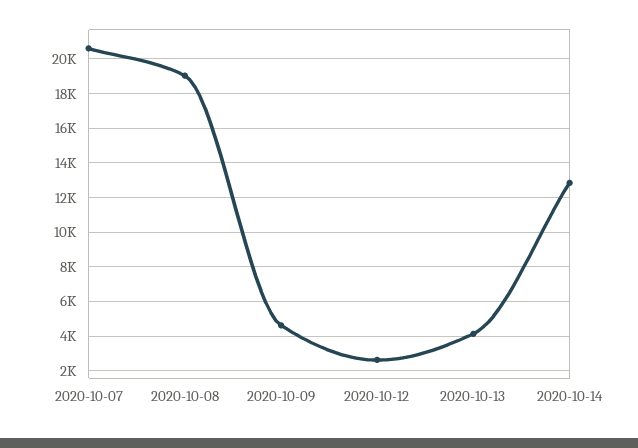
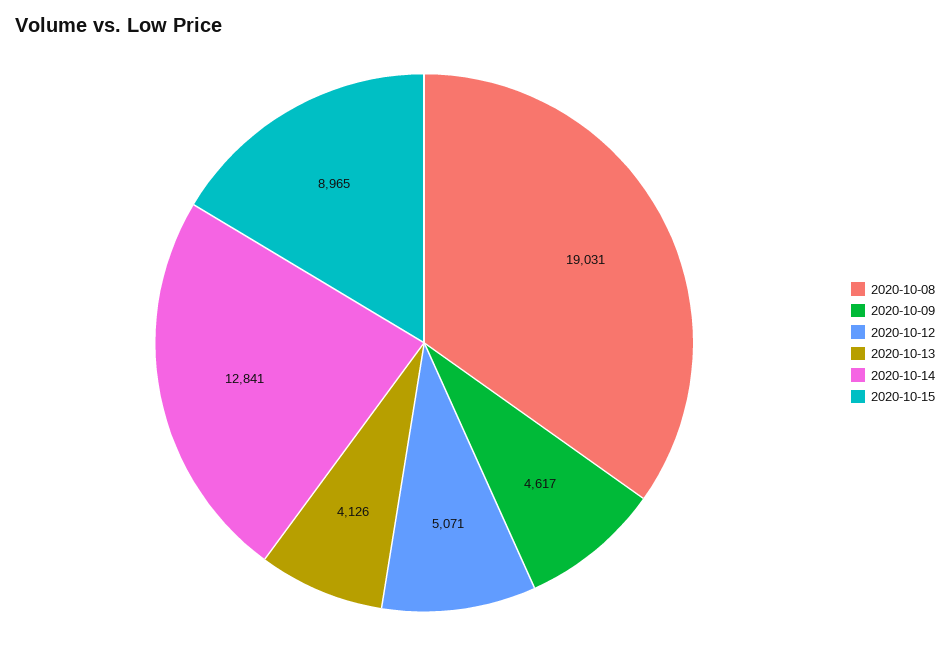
2020-10-07: 20500 -> none
2020-10-12: 2500 -> 5071
2020-10-15: none -> 8965

